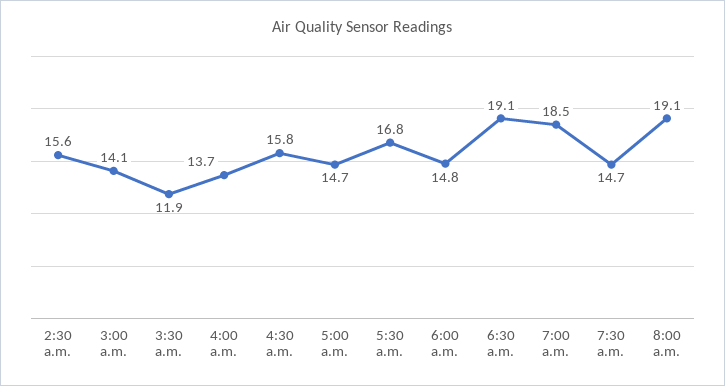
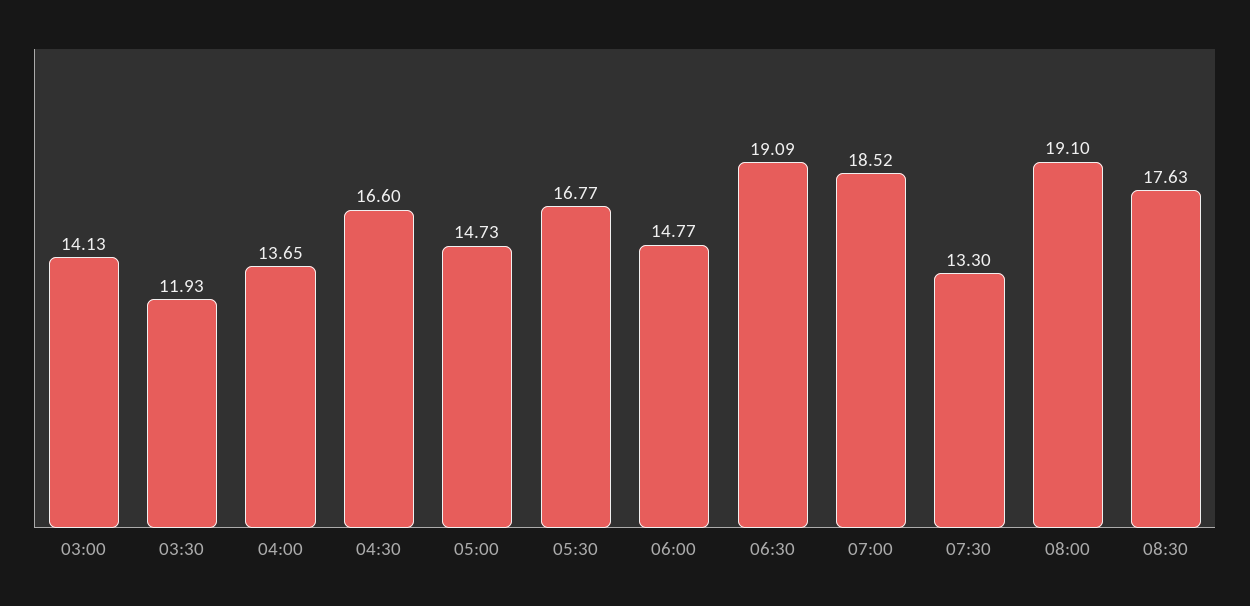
2:30 a.m.: 15.6 -> none
4:30 a.m.: 15.8 -> 16.6
7:30 a.m.: 14.7 -> 13.3
08:30: none -> 17.63

